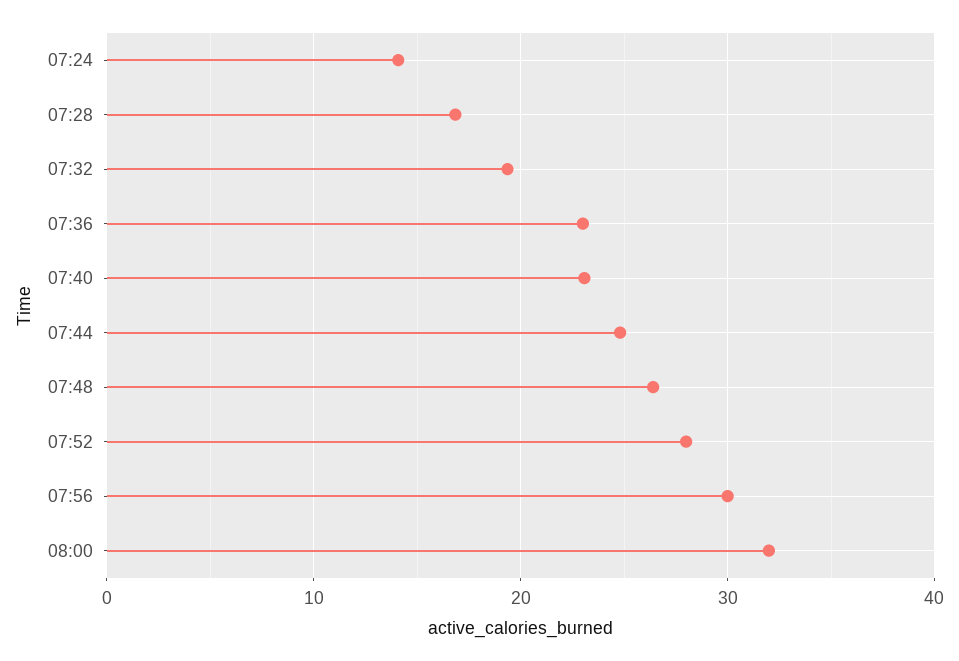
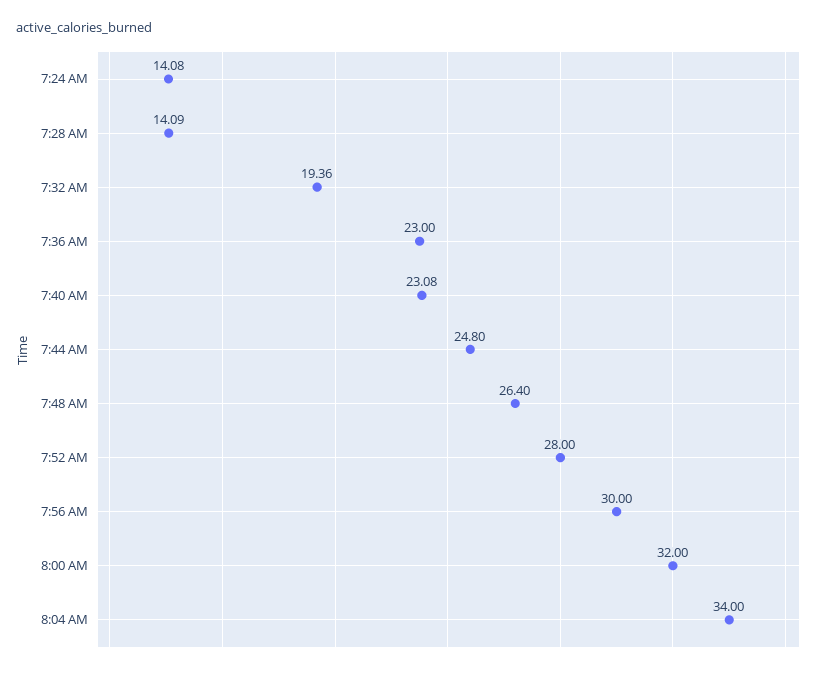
07:28: 17 -> 14.09
8:04 AM: none -> 34

